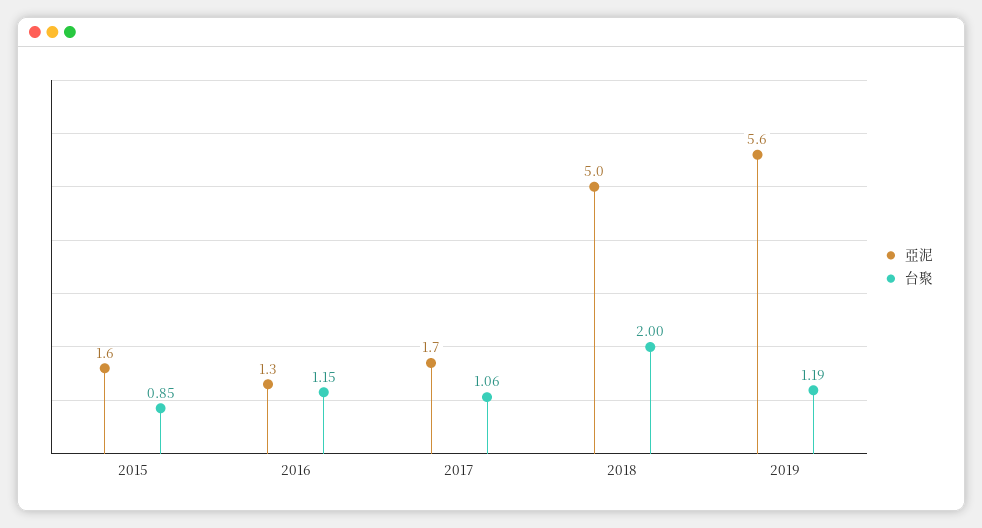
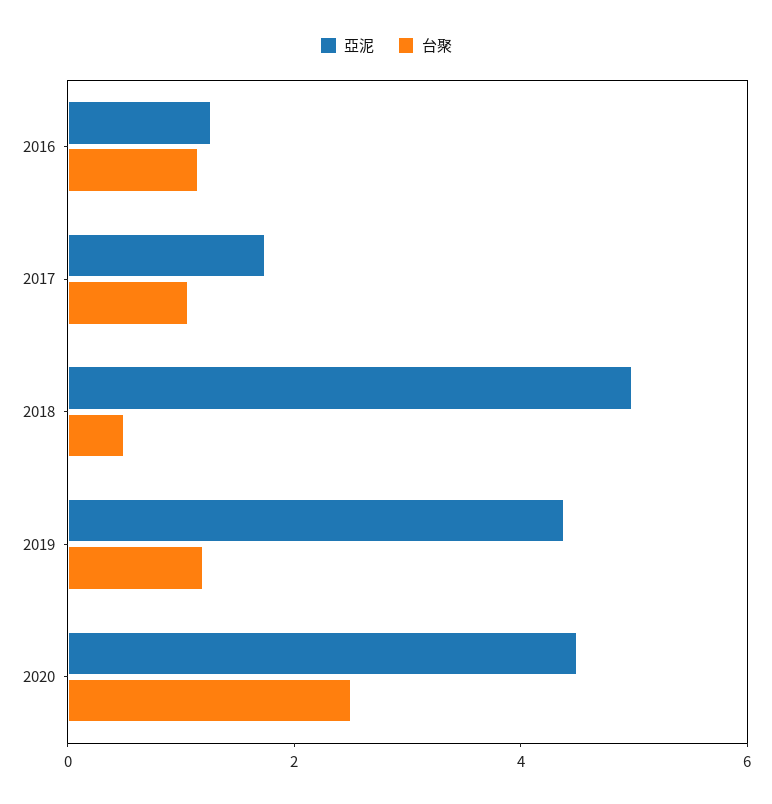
亞泥, 2015: 1.6 -> none
台聚, 2015: 0.85 -> none
台聚, 2018: 2 -> 0.5
亞泥, 2019: 5.6 -> 4.5
亞泥, 2020: none -> 4.5
台聚, 2020: none -> 2.5

